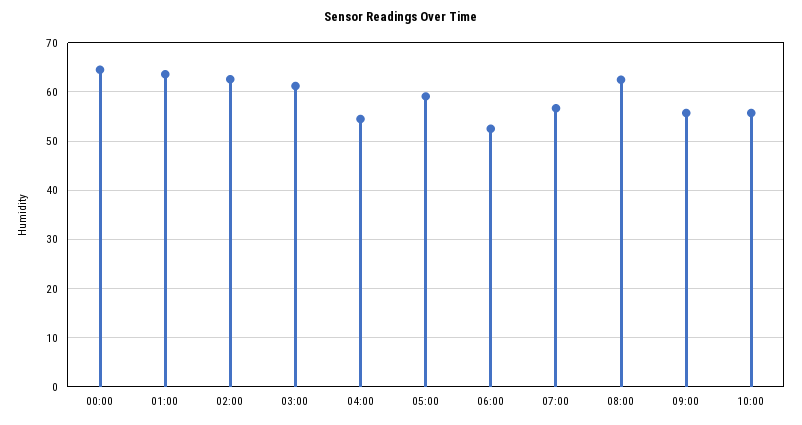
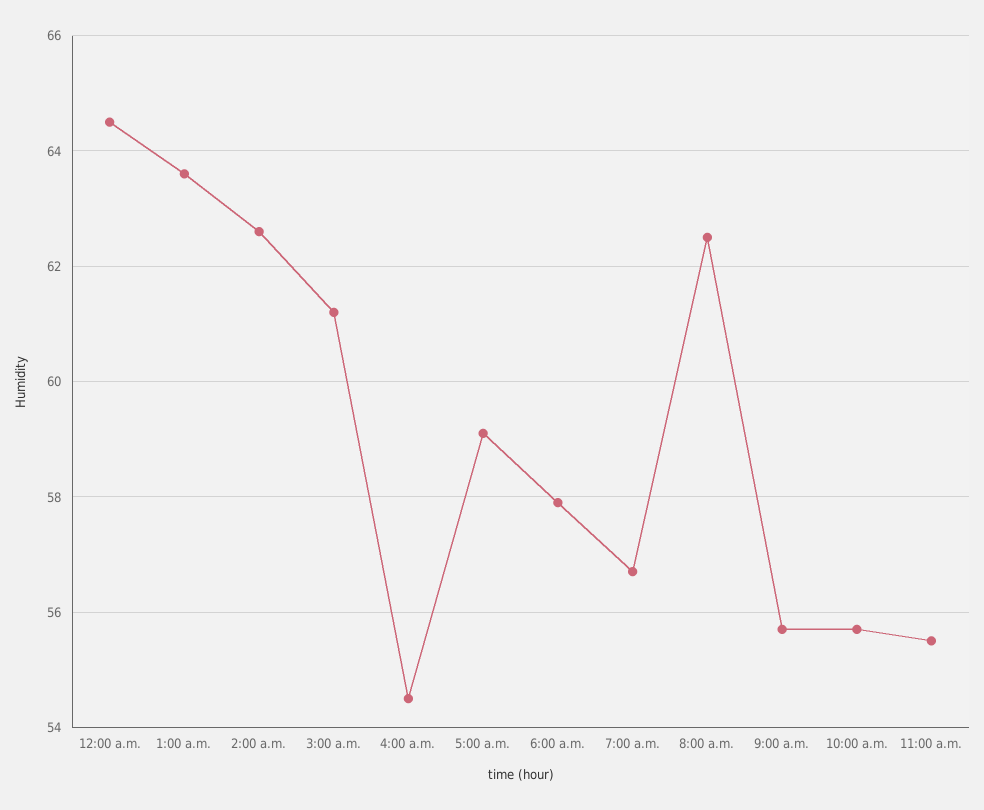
06:00: 52 -> 58
11:00 a.m.: none -> 55.5

